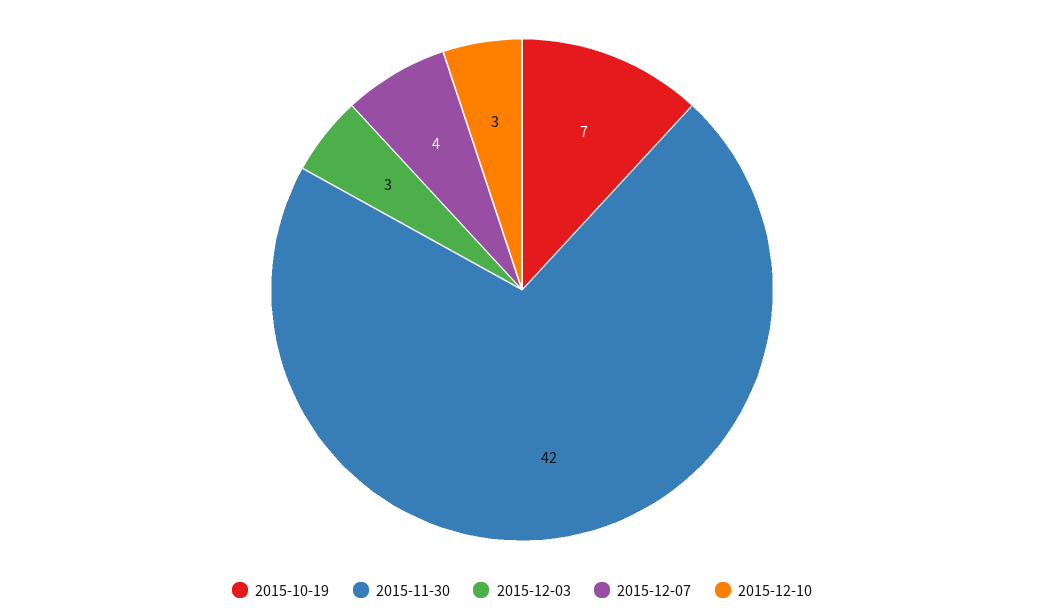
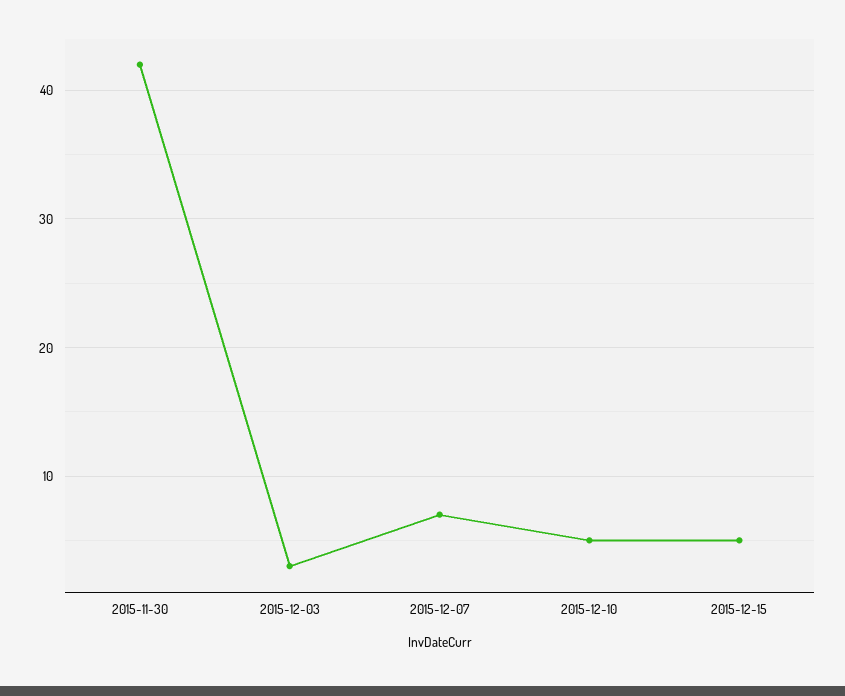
2015-10-19: 7 -> none
2015-12-07: 4 -> 7
2015-12-10: 3 -> 5
2015-12-15: none -> 5

